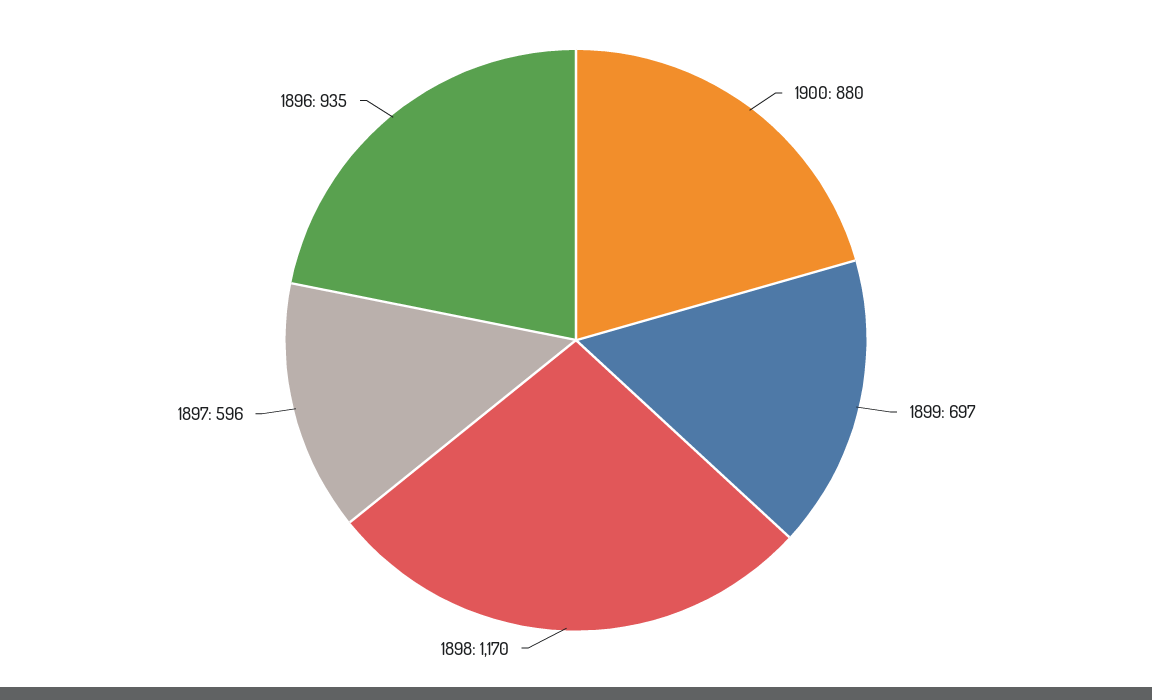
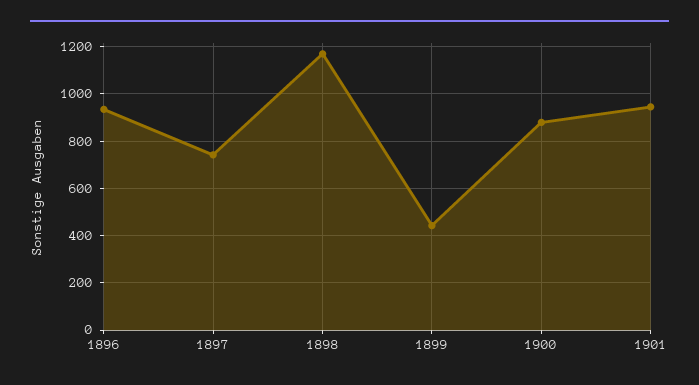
1899: 697 -> 450
1897: 596 -> 750
1901: none -> 950

